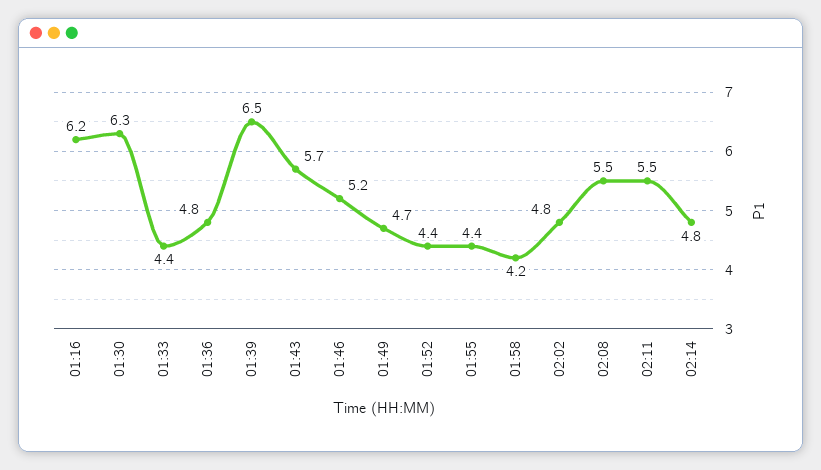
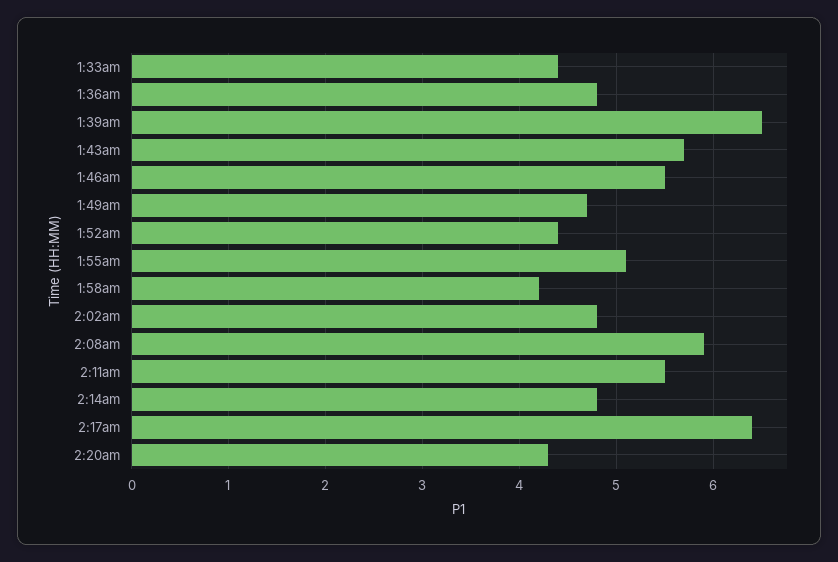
01:16: 6.2 -> none
01:30: 6.3 -> none
01:46: 5.2 -> 5.5
01:55: 4.4 -> 5.1
02:08: 5.5 -> 5.9
2:17am: none -> 6.4
2:20am: none -> 4.3

